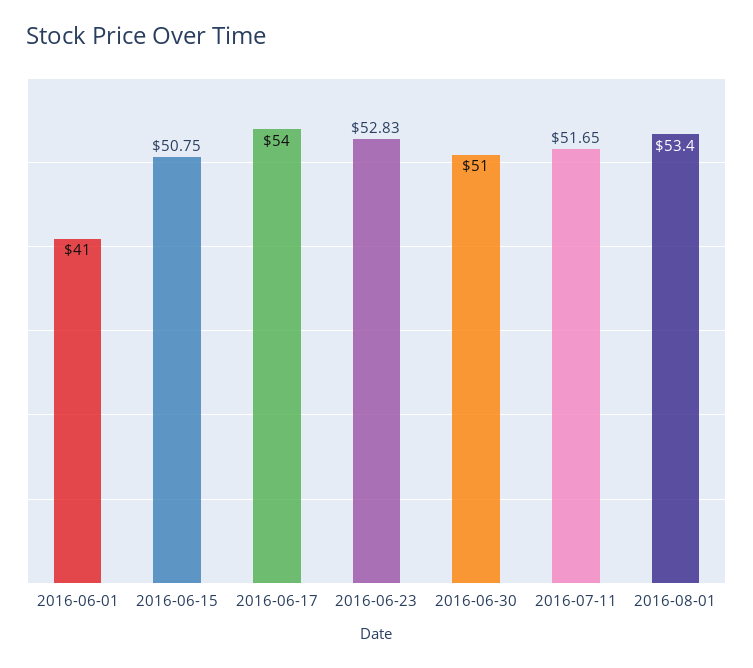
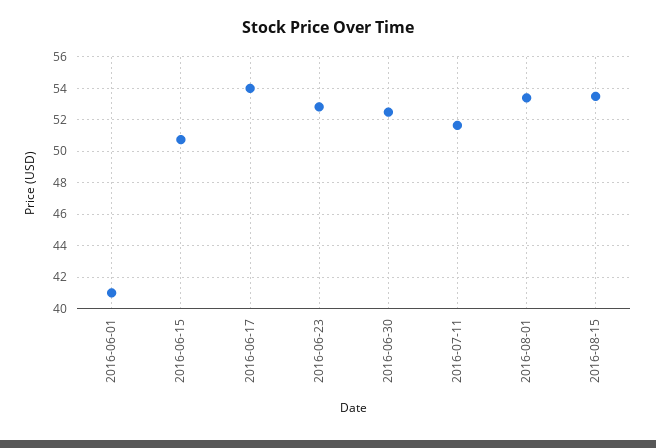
2016-06-30: 51 -> 52.5
2016-08-15: none -> 53.5

